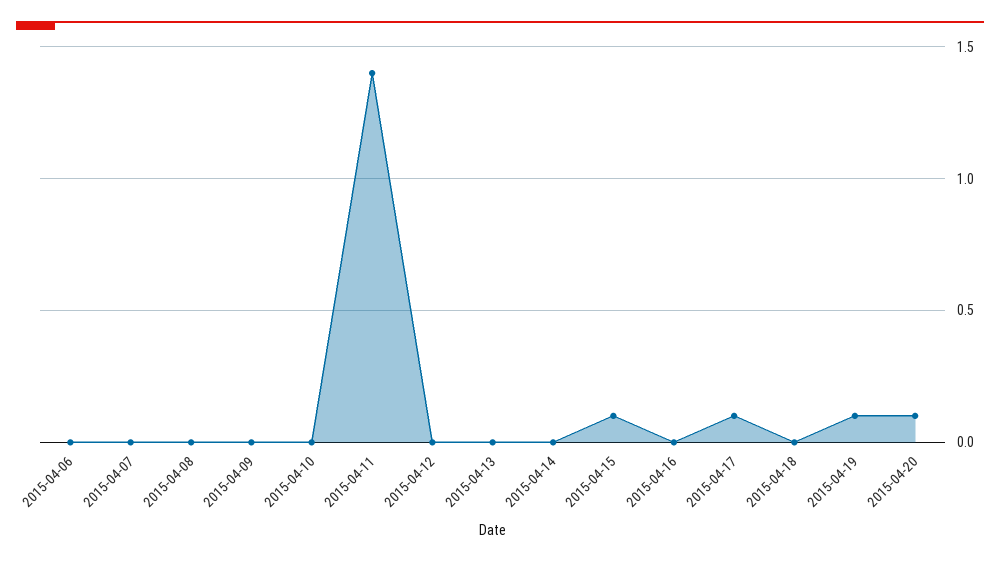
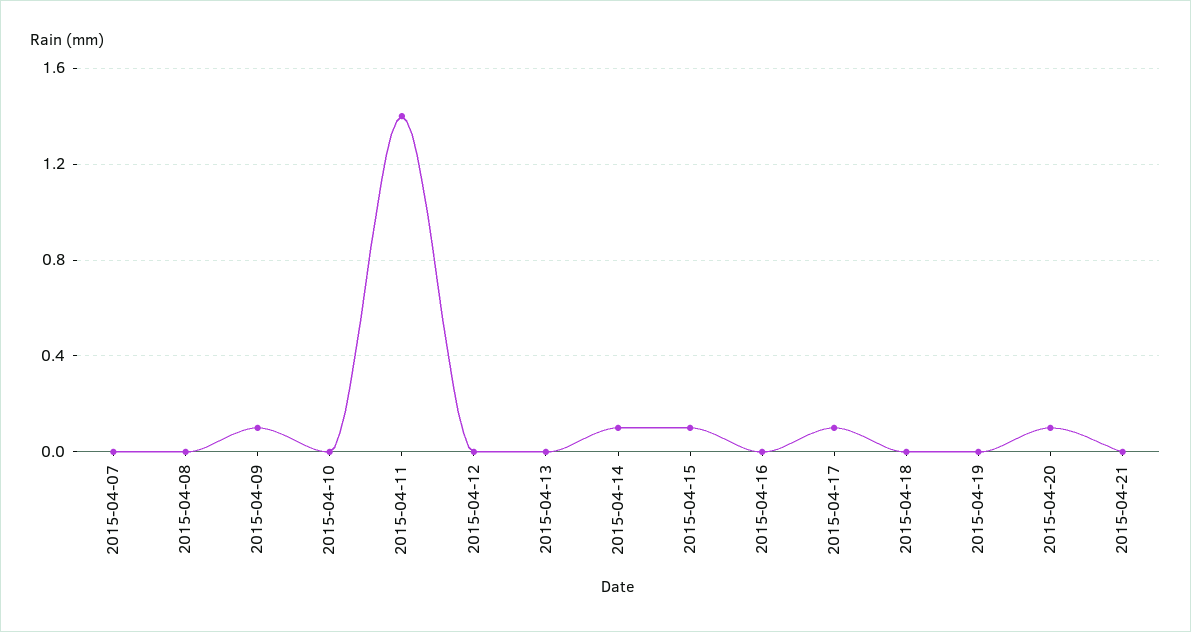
2015-04-06: 0 -> none
2015-04-09: 0 -> 0.1
2015-04-14: 0 -> 0.1
2015-04-19: 0.1 -> 0
2015-04-21: none -> 0

